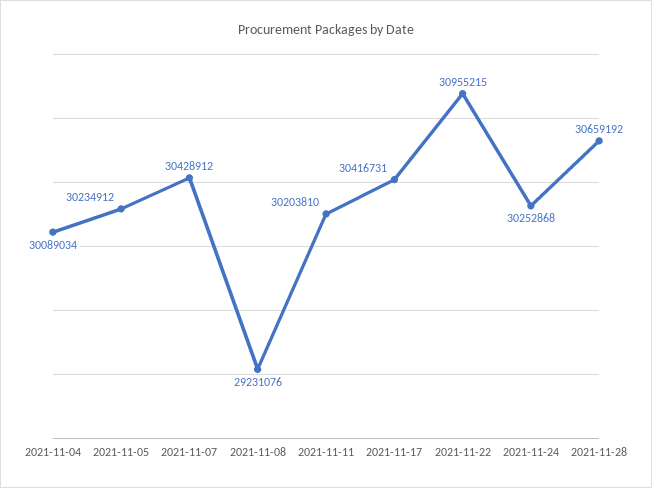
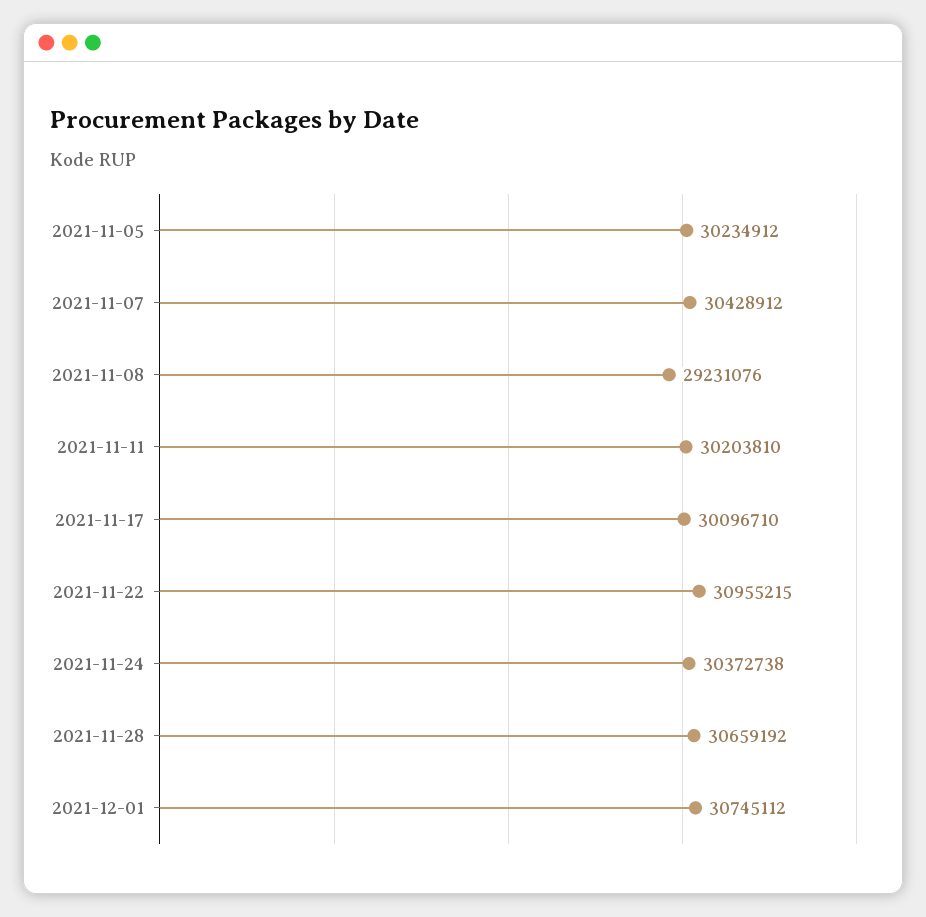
2021-11-04: 30089034 -> none
2021-11-17: 30416731 -> 30096710
2021-11-24: 30252868 -> 30372738
2021-12-01: none -> 30745112

